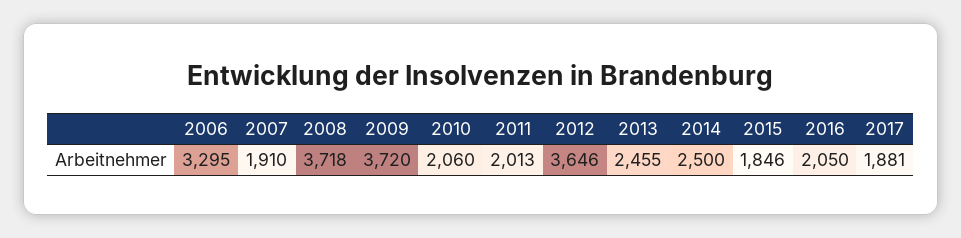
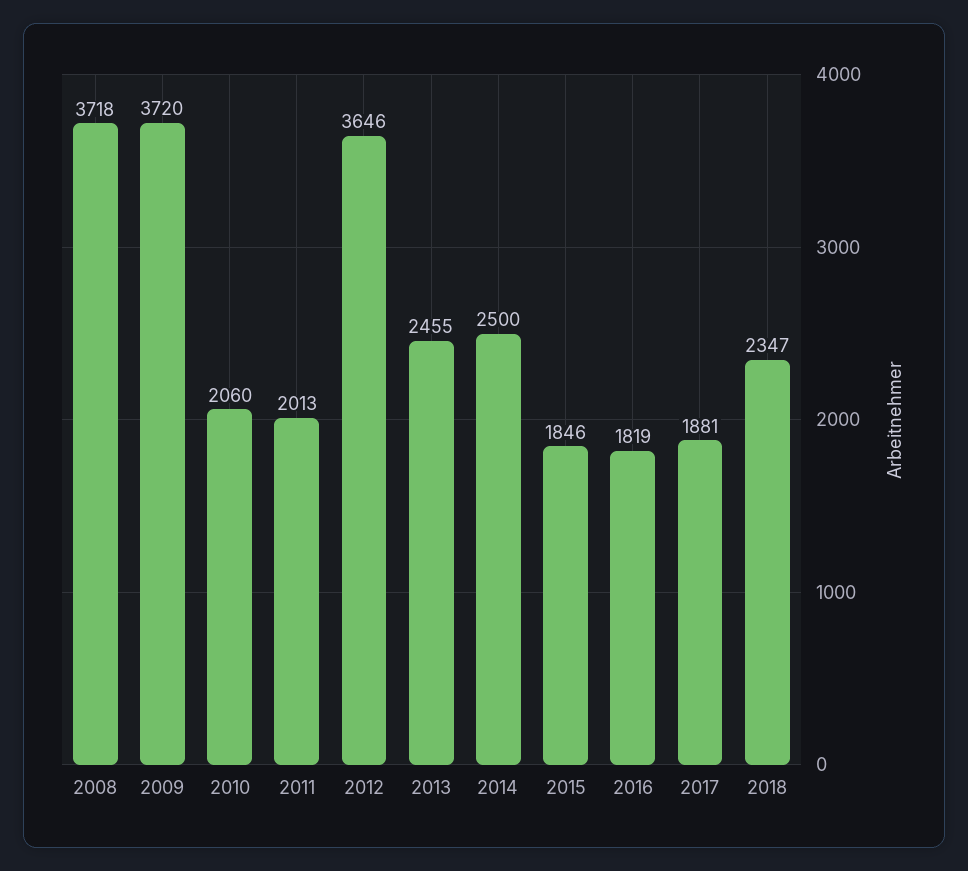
2006: 3295 -> none
2007: 1910 -> none
2016: 2050 -> 1819
2018: none -> 2347

